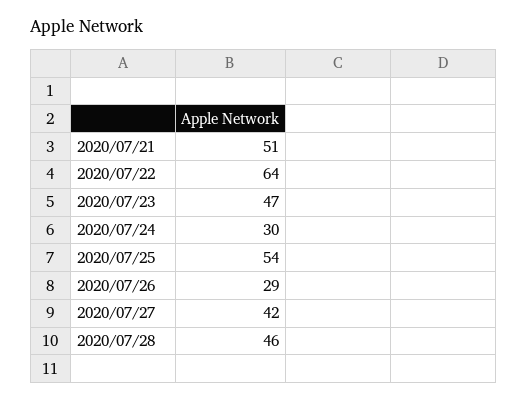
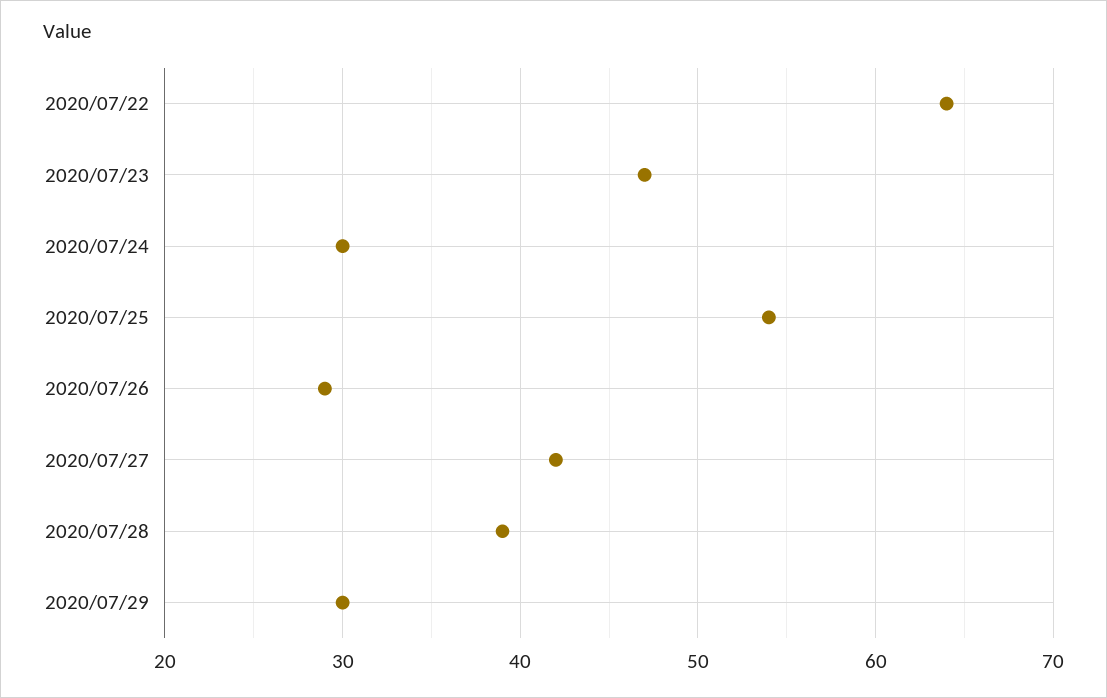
2020/07/21: 51 -> none
2020/07/28: 46 -> 39
2020/07/29: none -> 30

